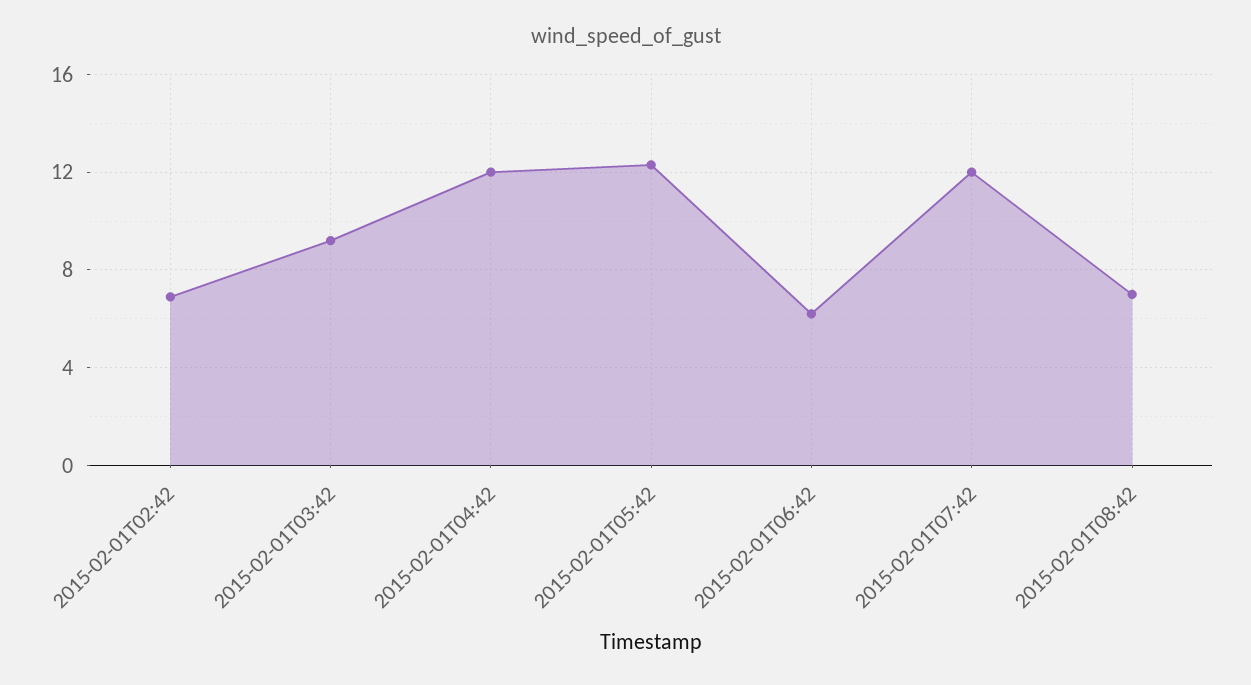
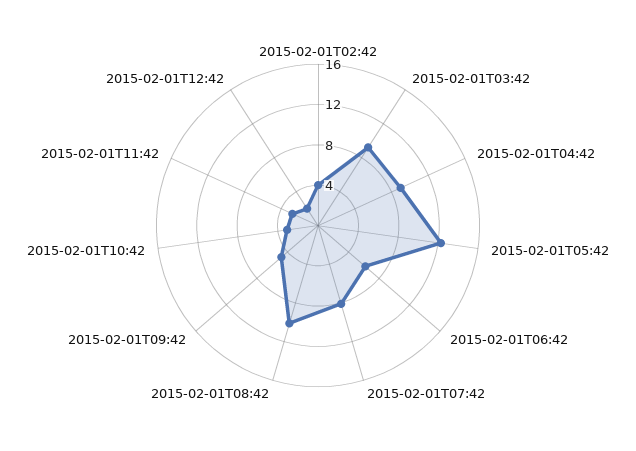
2015-02-01T02:42: 7 -> 4
2015-02-01T04:42: 12 -> 9
2015-02-01T07:42: 12 -> 8
2015-02-01T08:42: 7 -> 10
2015-02-01T09:42: none -> 5
2015-02-01T10:42: none -> 3
2015-02-01T11:42: none -> 3
2015-02-01T12:42: none -> 2

